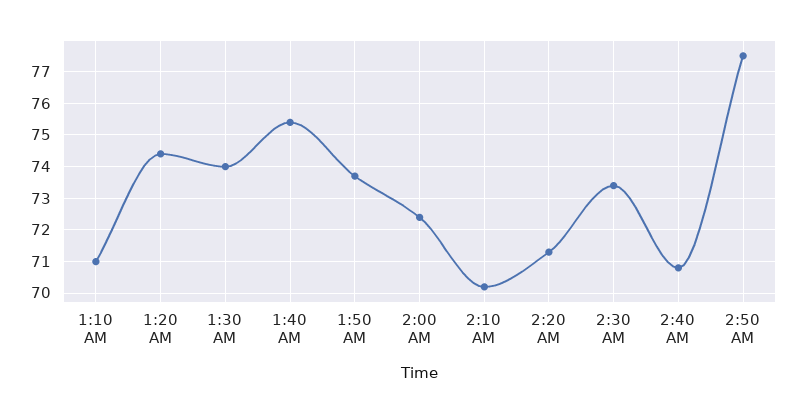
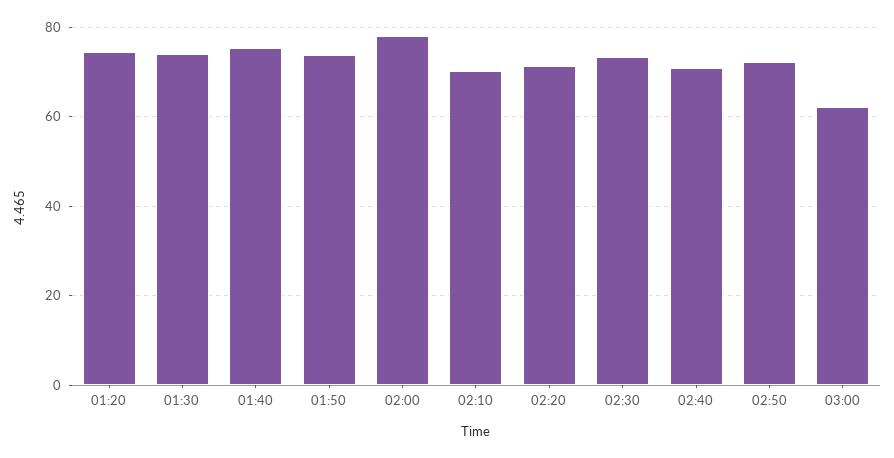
1:10 AM: 71 -> none
2:00 AM: 72.5 -> 78
2:50 AM: 77.5 -> 72
03:00: none -> 62

